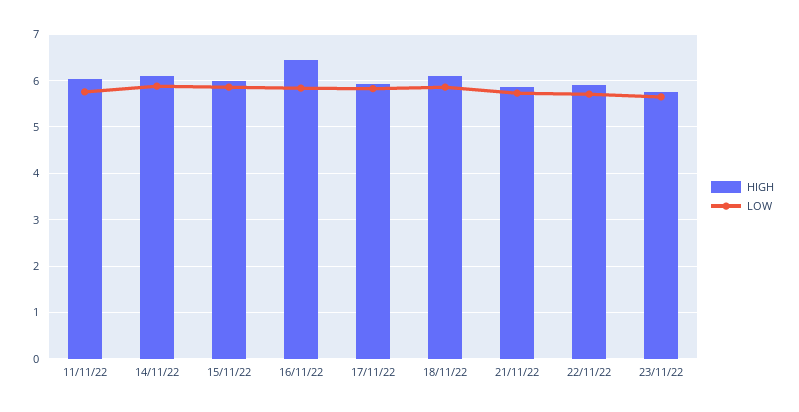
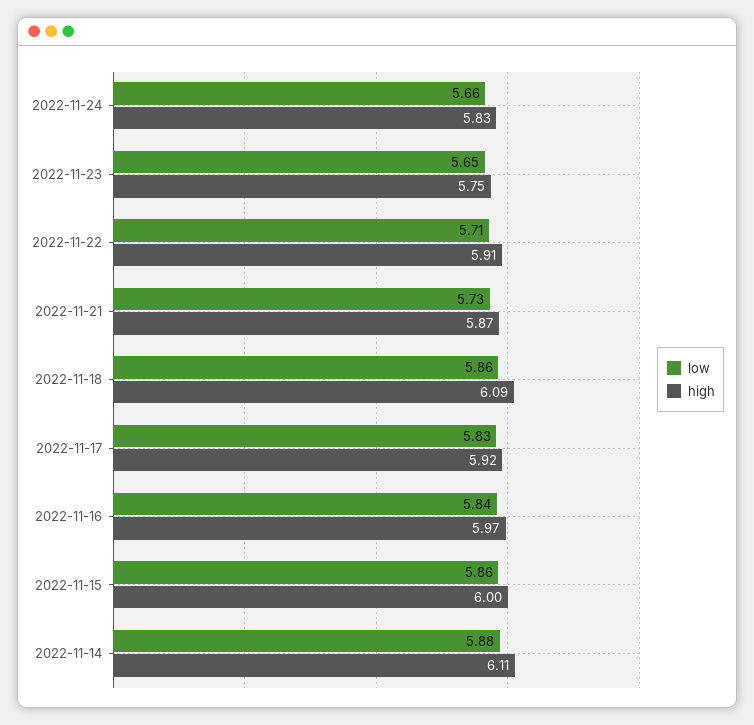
HIGH, 11/11/22: 6 -> none
LOW, 11/11/22: 5.8 -> none
HIGH, 16/11/22: 6.4 -> 5.97
LOW, 2022-11-24: none -> 5.66
HIGH, 2022-11-24: none -> 5.83

